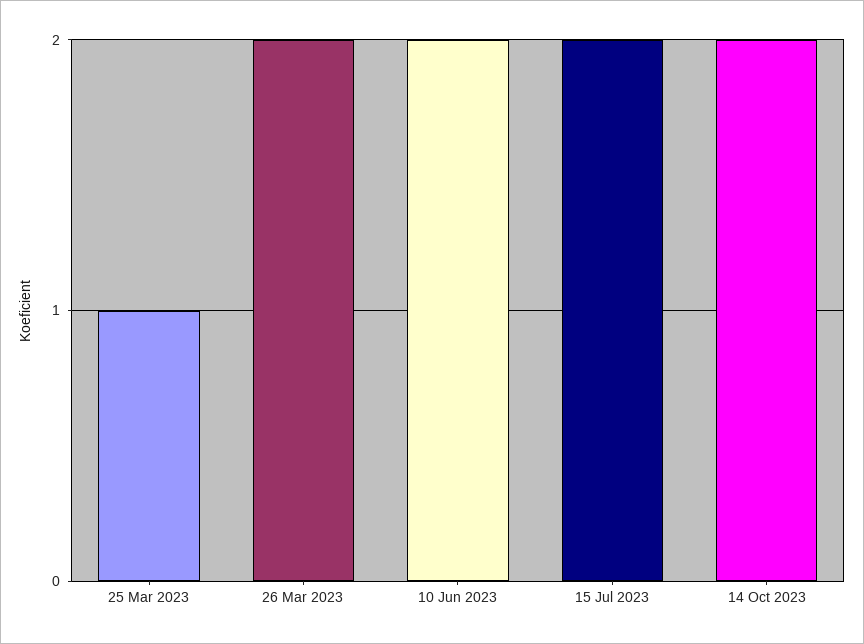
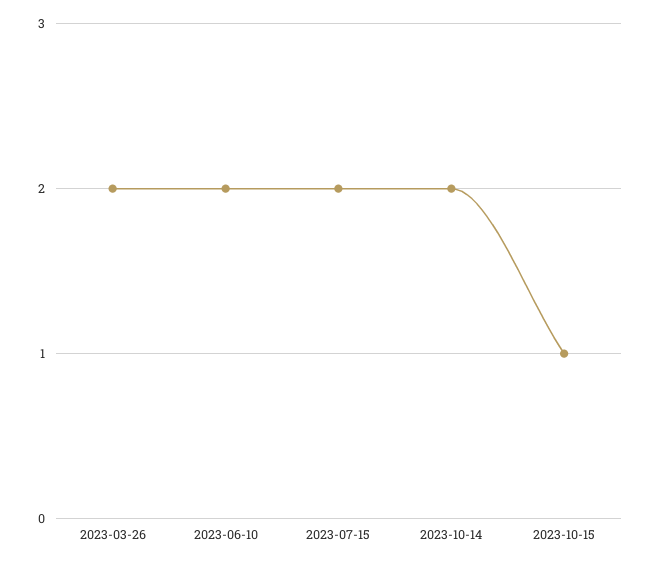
25 Mar 2023: 1 -> none
2023-10-15: none -> 1

